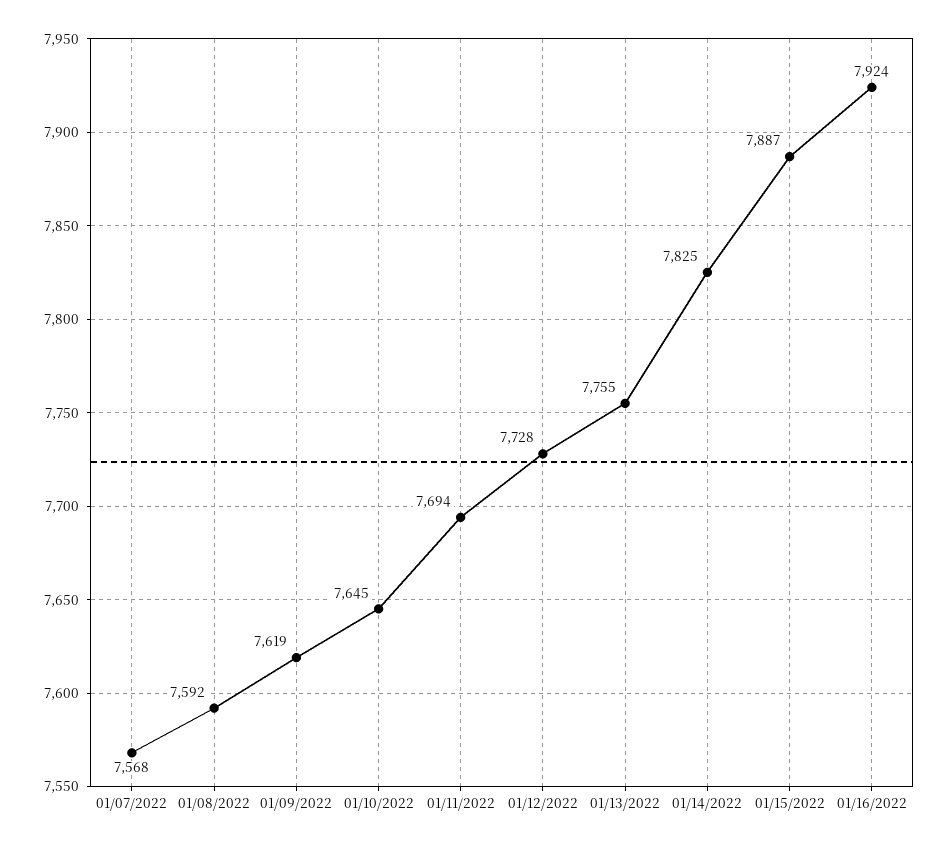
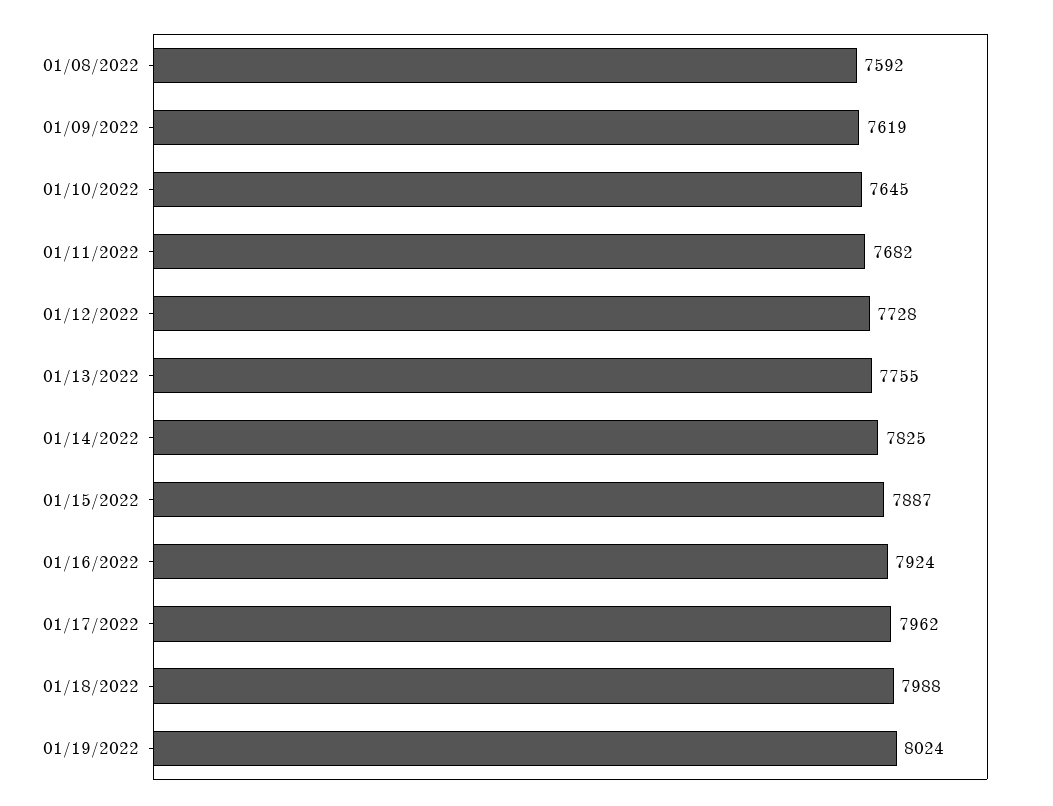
01/07/2022: 7568 -> none
01/11/2022: 7694 -> 7682
01/17/2022: none -> 7962
01/18/2022: none -> 7988
01/19/2022: none -> 8024

